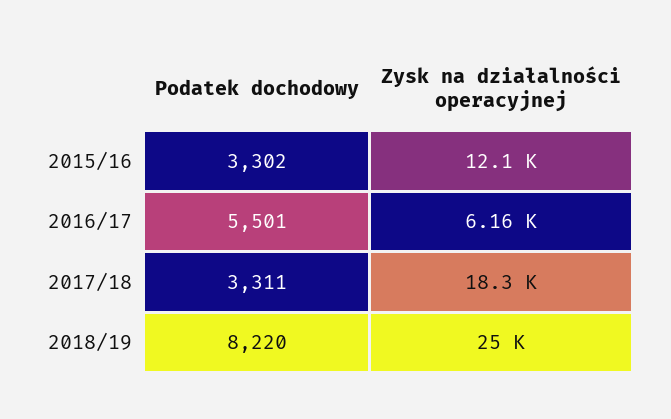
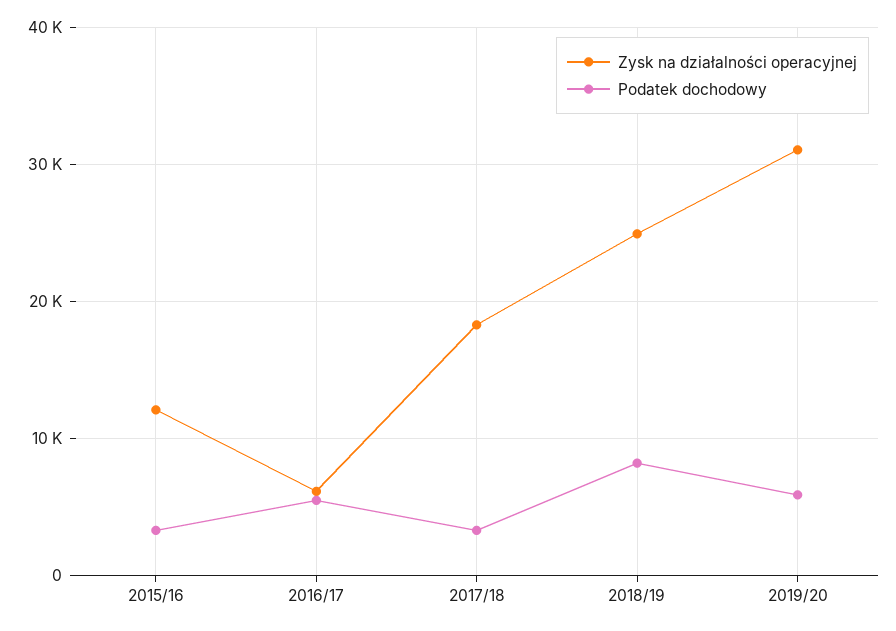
Zysk na działalności operacyjnej, 2019/20: none -> 31000
Podatek dochodowy, 2019/20: none -> 6000

